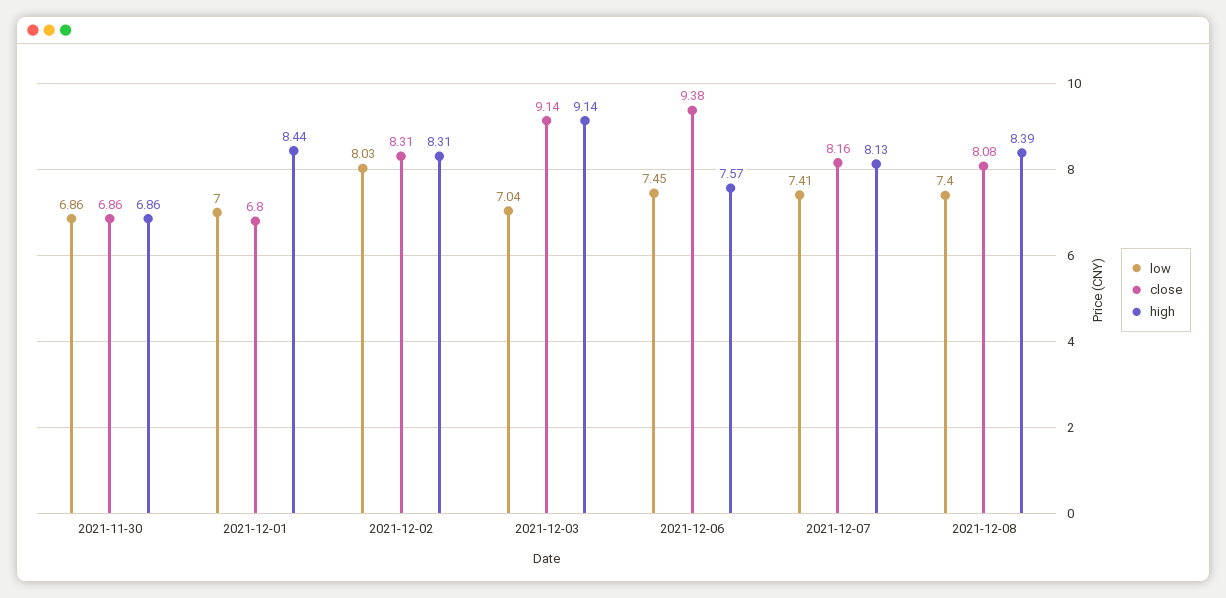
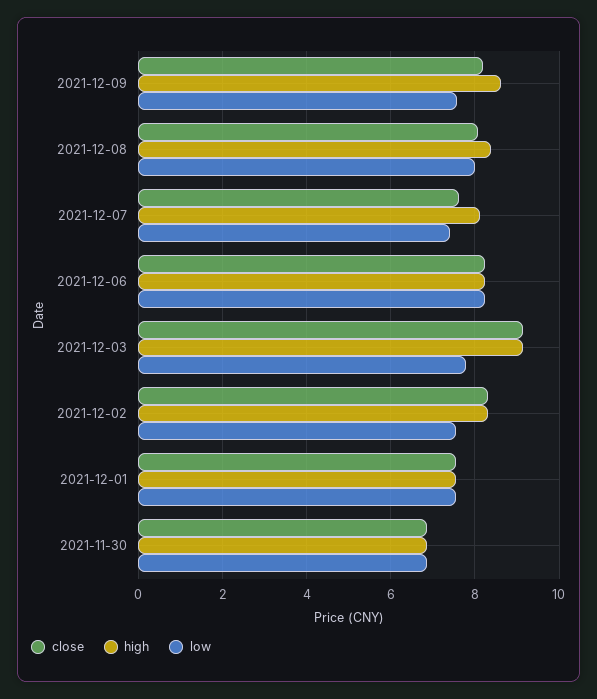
low, 2021-12-01: 7 -> 7.6
close, 2021-12-01: 6.8 -> 7.6
high, 2021-12-01: 8.44 -> 7.6
low, 2021-12-02: 8.03 -> 7.6
low, 2021-12-03: 7.04 -> 7.8
low, 2021-12-06: 7.45 -> 8.2
close, 2021-12-06: 9.38 -> 8.2
high, 2021-12-06: 7.57 -> 8.2
close, 2021-12-07: 8.16 -> 7.6
low, 2021-12-08: 7.4 -> 8
close, 2021-12-09: none -> 8.2
high, 2021-12-09: none -> 8.6
low, 2021-12-09: none -> 7.6

